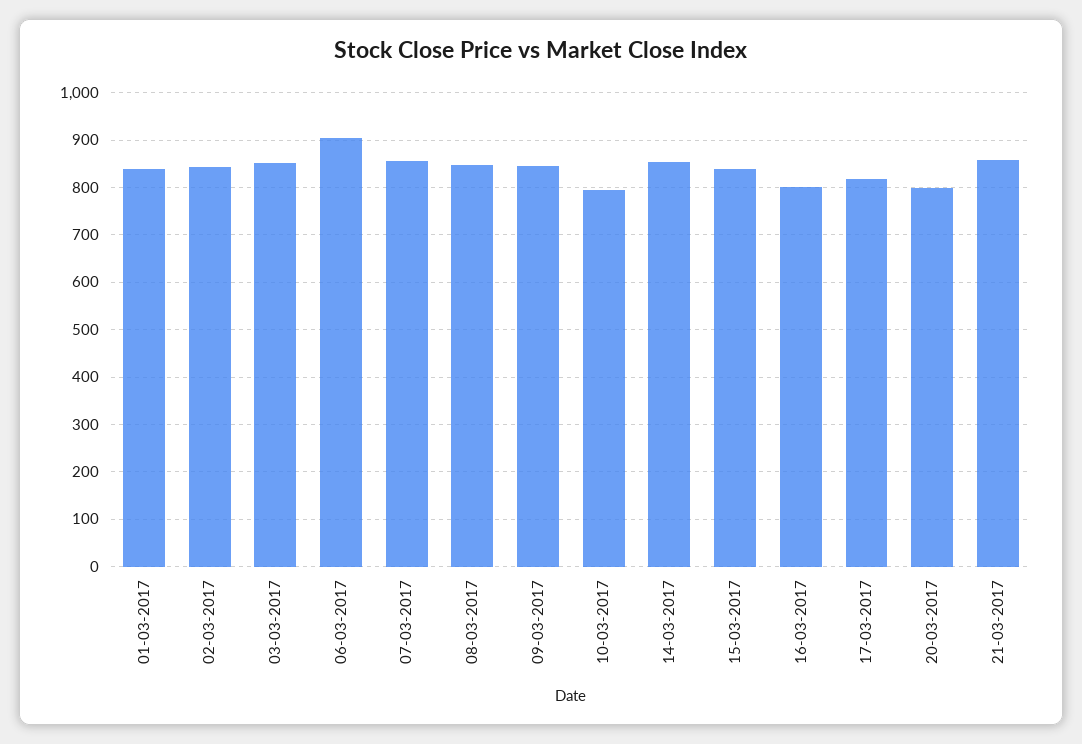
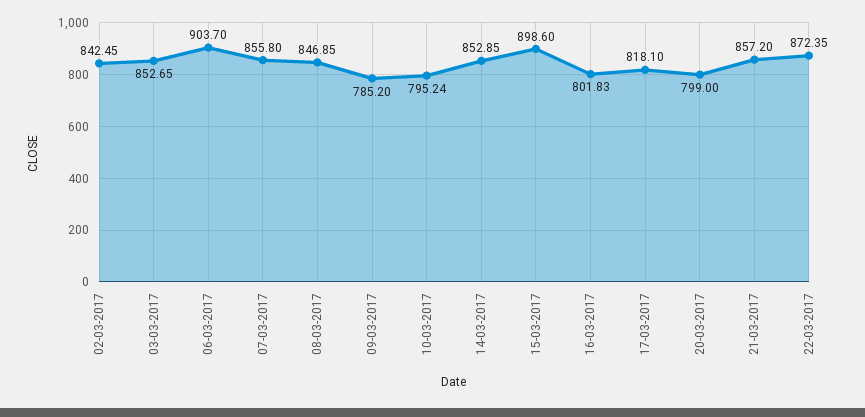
01-03-2017: 840 -> none
09-03-2017: 840 -> 785.2
15-03-2017: 840 -> 898.6
22-03-2017: none -> 872.35

